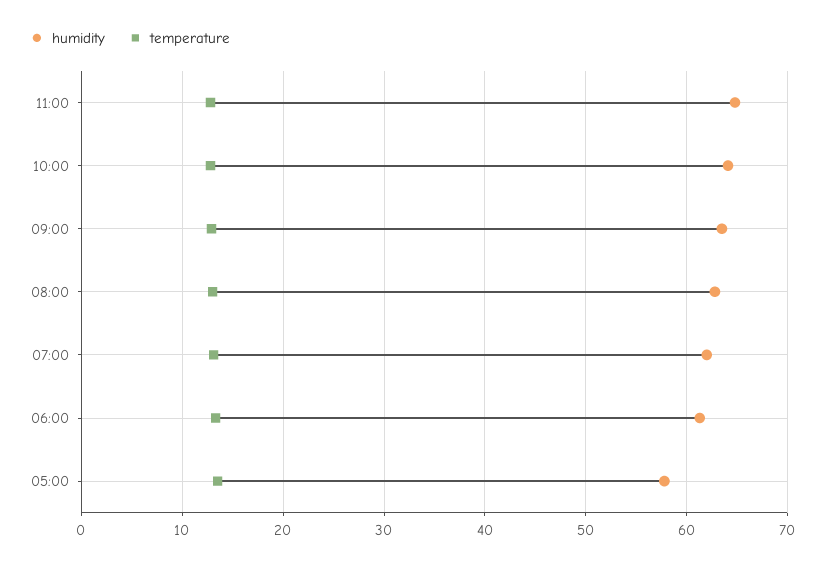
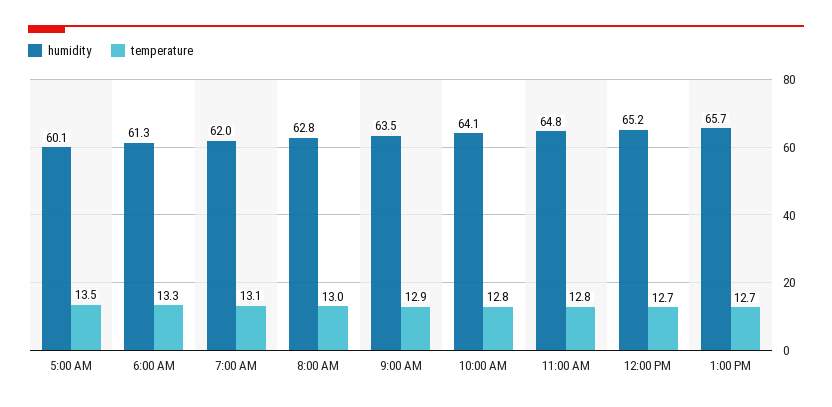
humidity, 05:00: 58 -> 60.1
humidity, 12:00 PM: none -> 65.2
temperature, 12:00 PM: none -> 12.7
humidity, 1:00 PM: none -> 65.7
temperature, 1:00 PM: none -> 12.7

